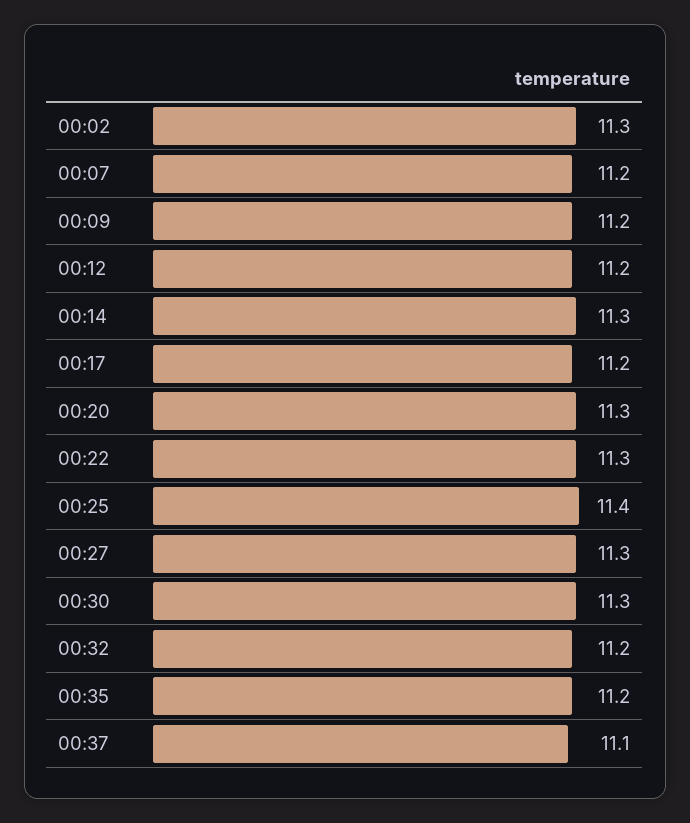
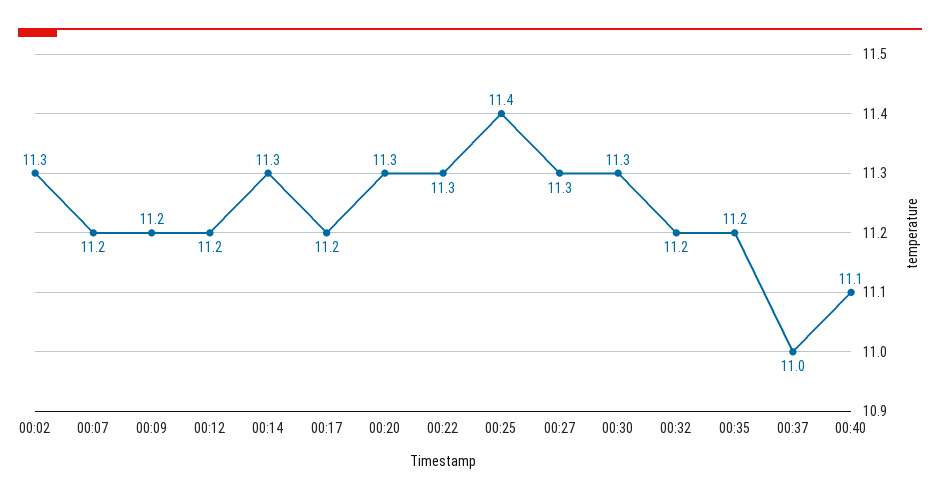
00:37: 11.1 -> 11
00:40: none -> 11.1

